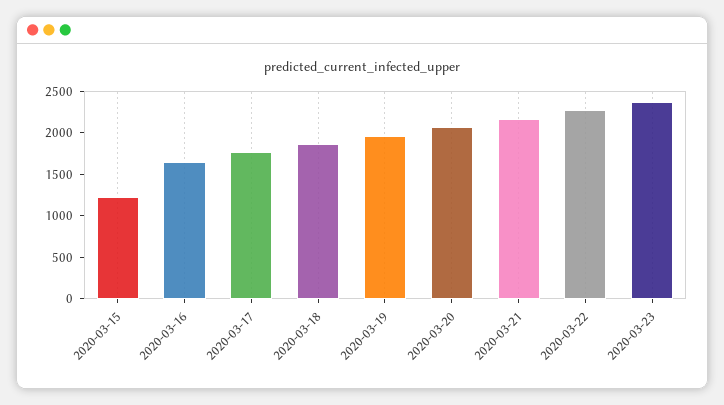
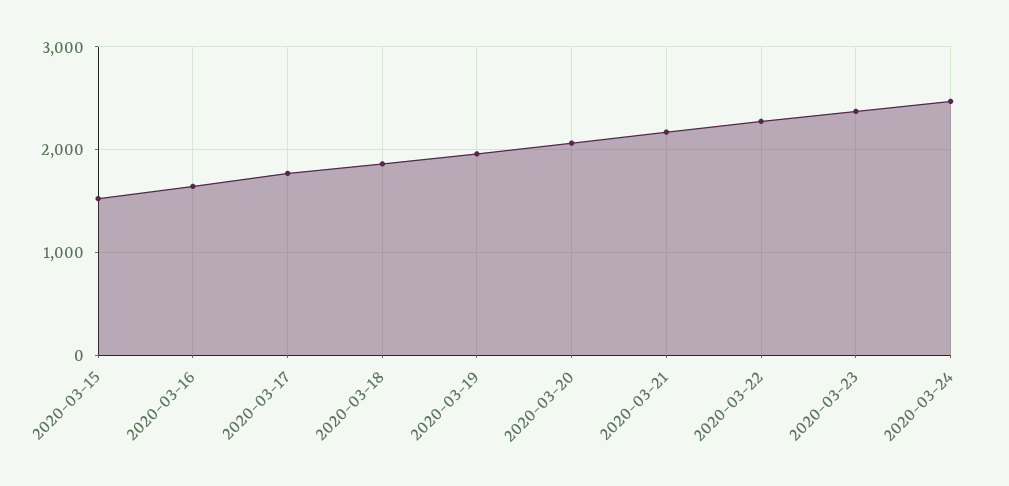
2020-03-15: 1200 -> 1500
2020-03-24: none -> 2500

